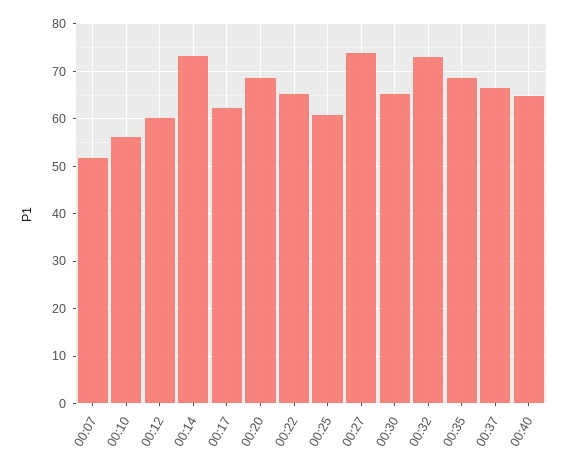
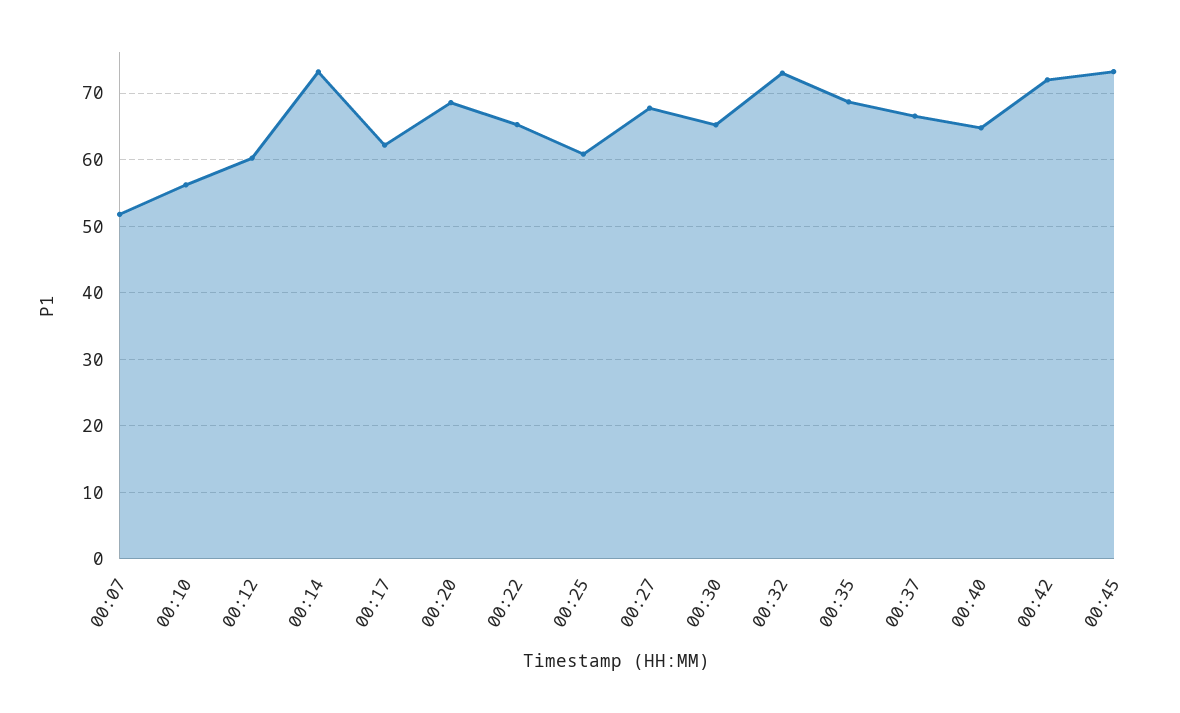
00:27: 74 -> 68
00:42: none -> 72
00:45: none -> 73

